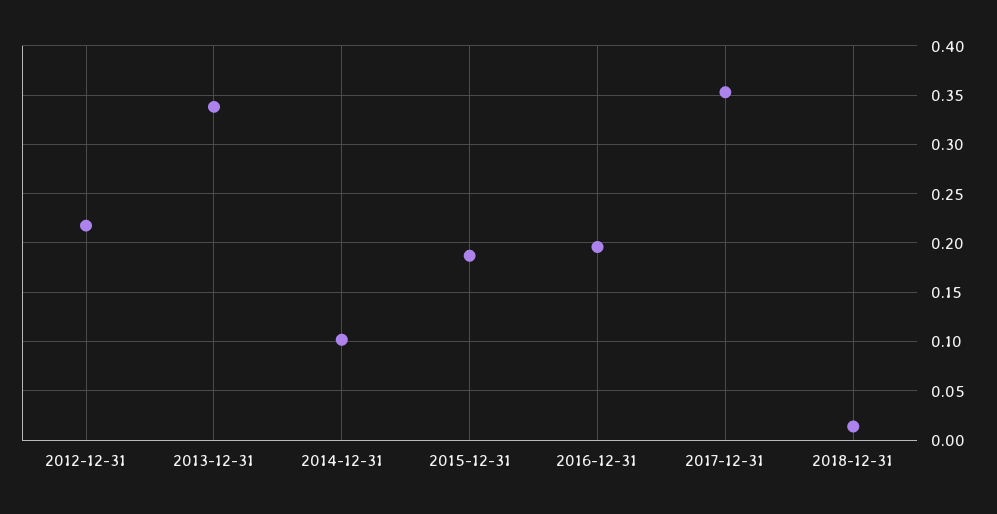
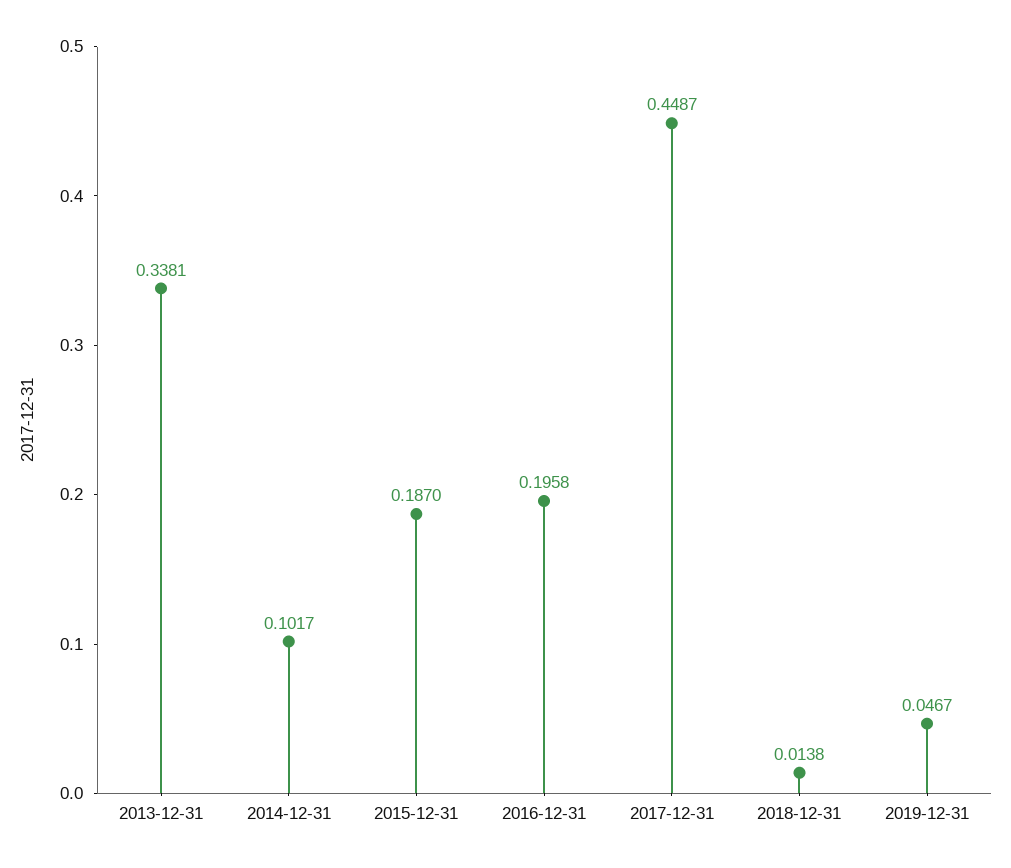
2012-12-31: 0.22 -> none
2017-12-31: 0.35 -> 0.4487
2019-12-31: none -> 0.0467

